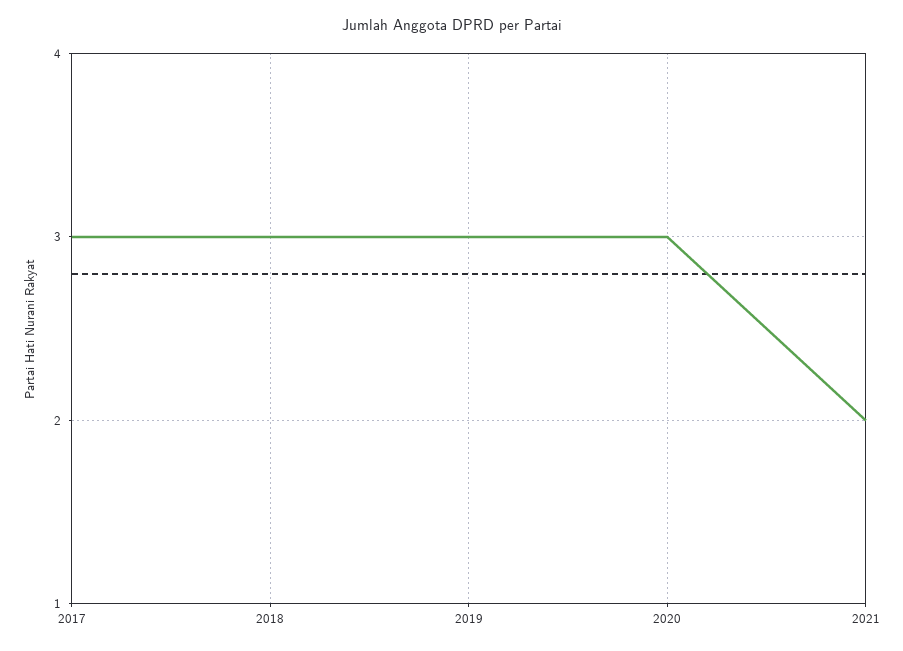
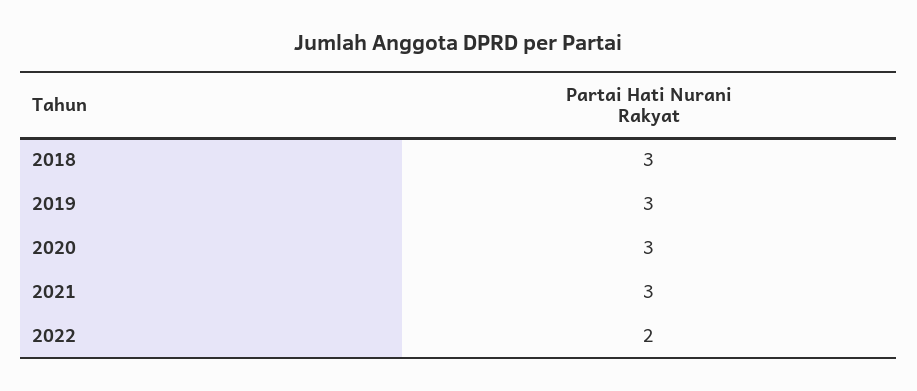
2017: 3 -> none
2021: 2 -> 3
2022: none -> 2

